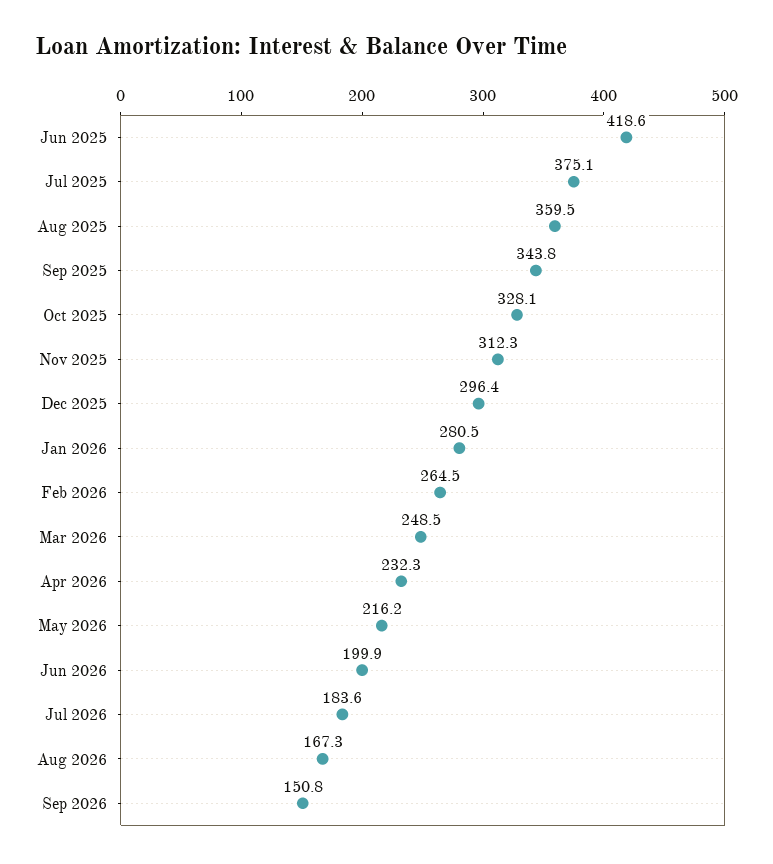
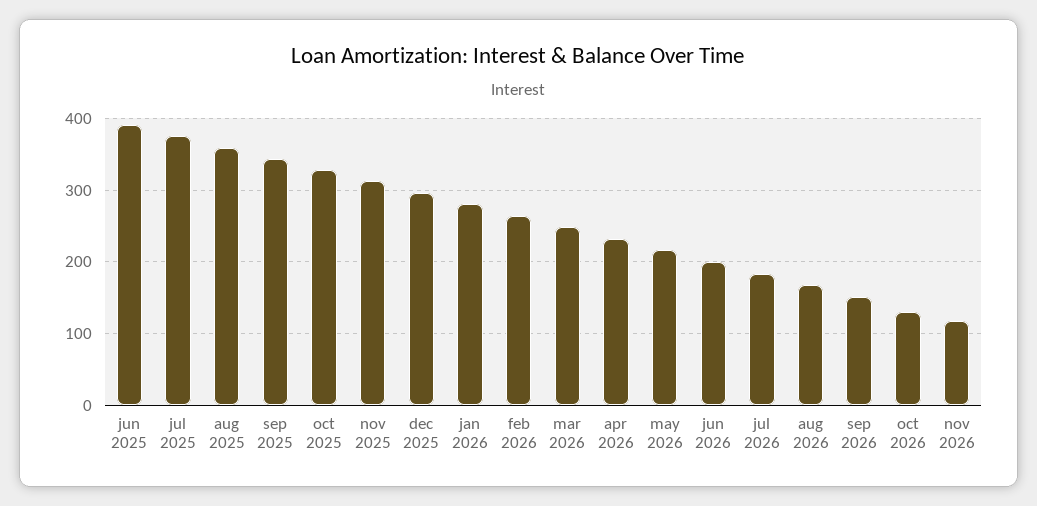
Jun 2025: 418.6 -> 390
oct 2026: none -> 130
nov 2026: none -> 120

